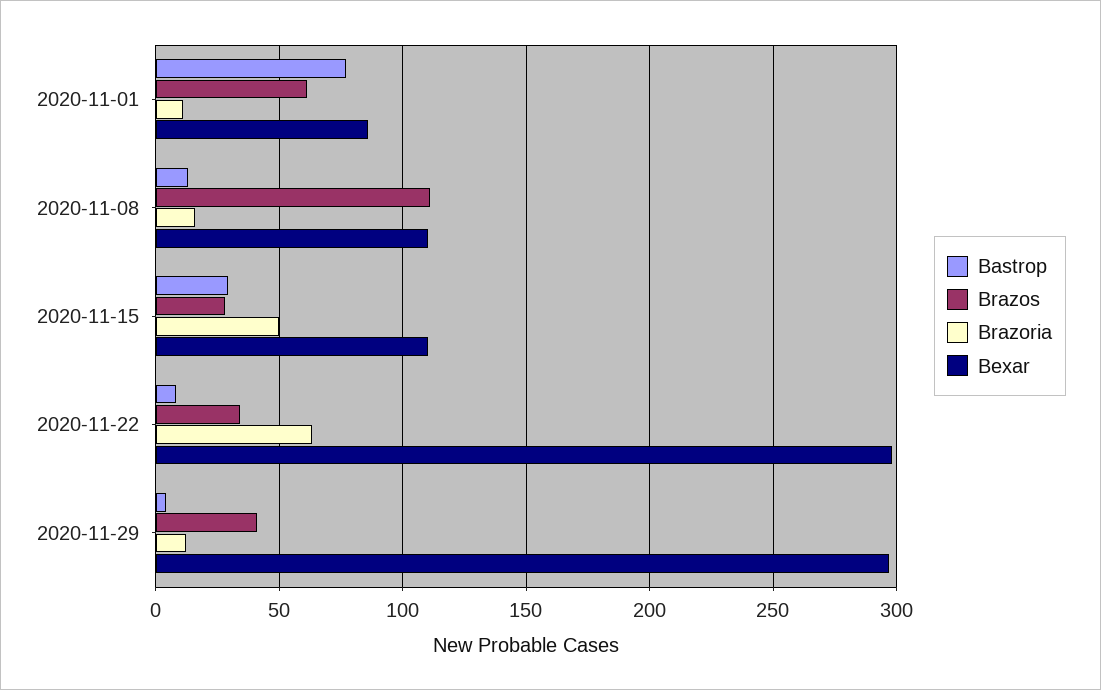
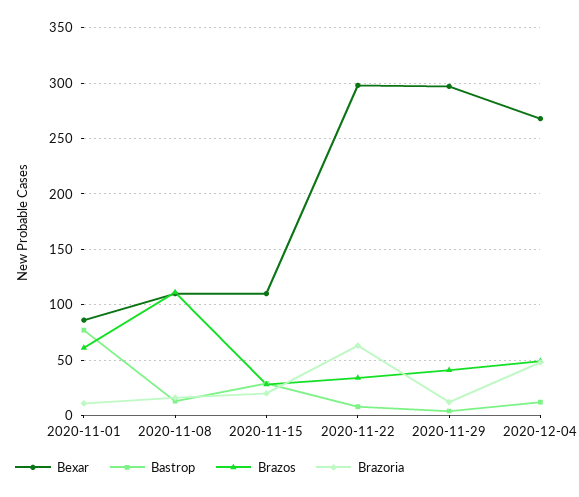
Brazoria, 2020-11-15: 50 -> 20
Bexar, 2020-12-04: none -> 270
Bastrop, 2020-12-04: none -> 10
Brazos, 2020-12-04: none -> 50
Brazoria, 2020-12-04: none -> 50

